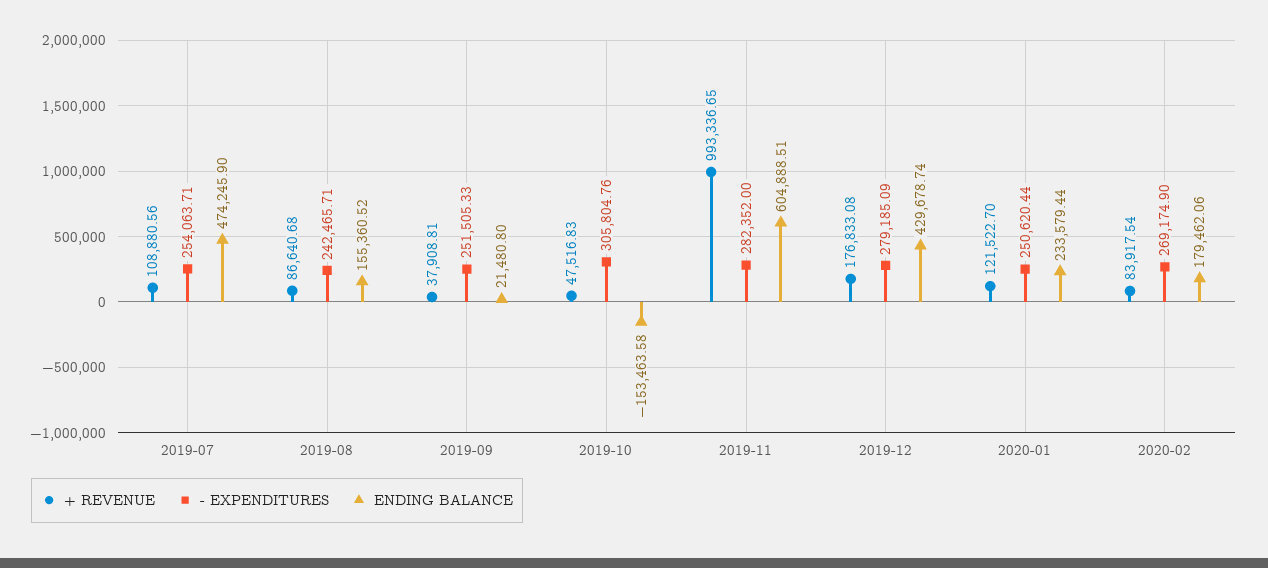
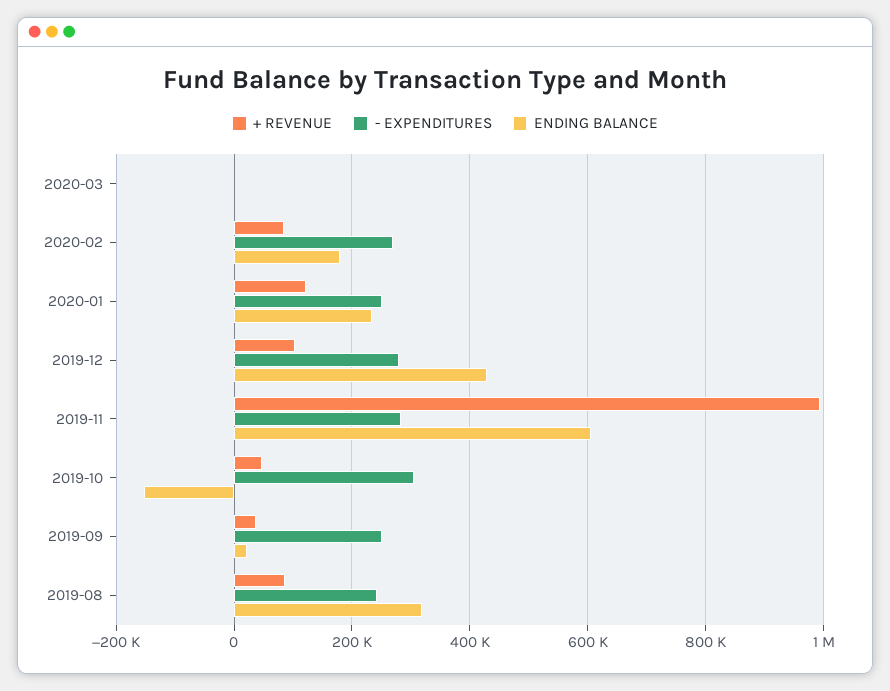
+ REVENUE, 2019-07: 108880.56 -> none
- EXPENDITURES, 2019-07: 254063.71 -> none
ENDING BALANCE, 2019-07: 474245.9 -> none
ENDING BALANCE, 2019-08: 155360.52 -> 320000
+ REVENUE, 2019-12: 176833.08 -> 100000
+ REVENUE, 2020-03: none -> 0
- EXPENDITURES, 2020-03: none -> 0
ENDING BALANCE, 2020-03: none -> 0

